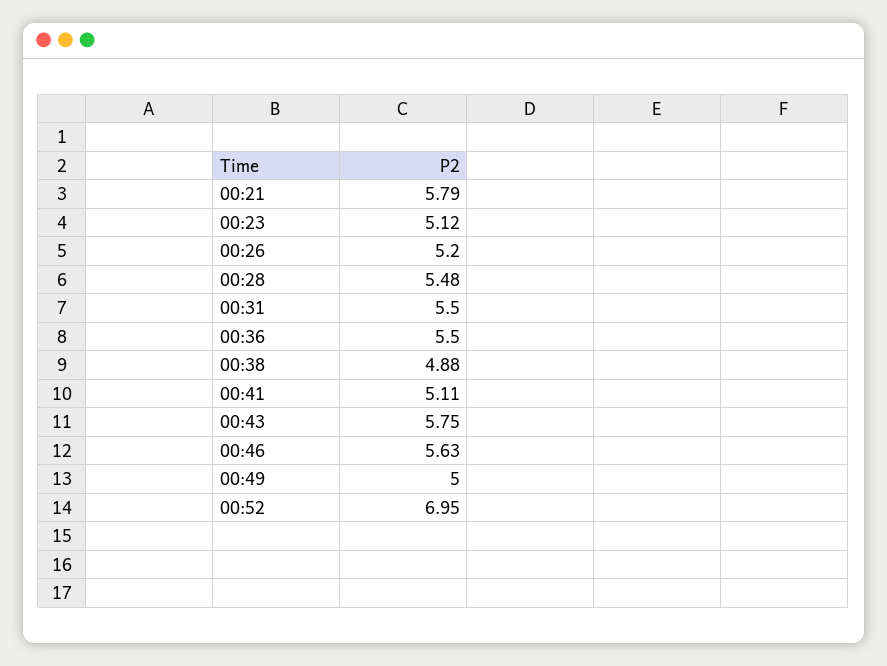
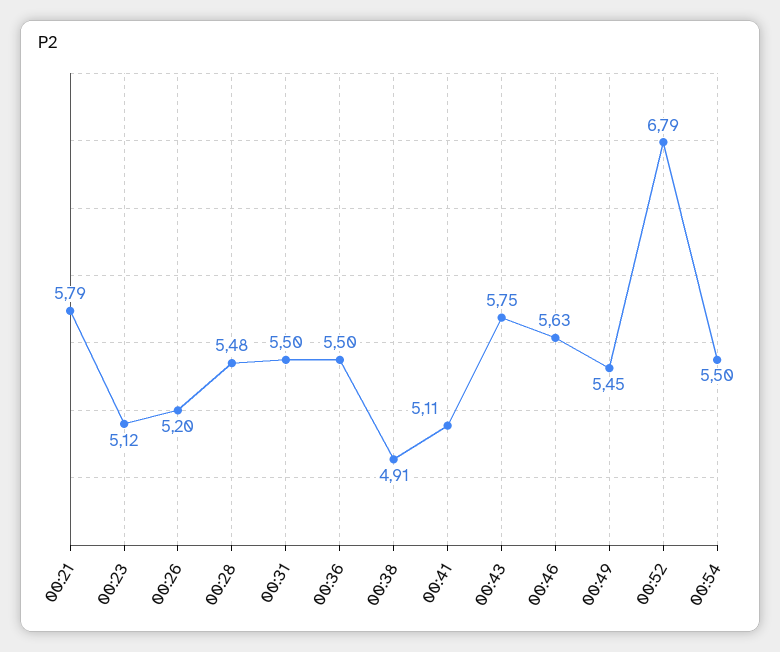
00:38: 4.88 -> 4.91
00:49: 5 -> 5.45
00:52: 6.95 -> 6.79
00:54: none -> 5.5

